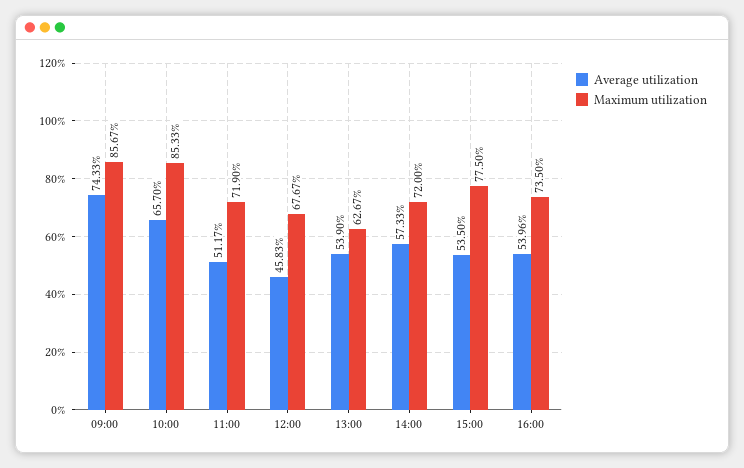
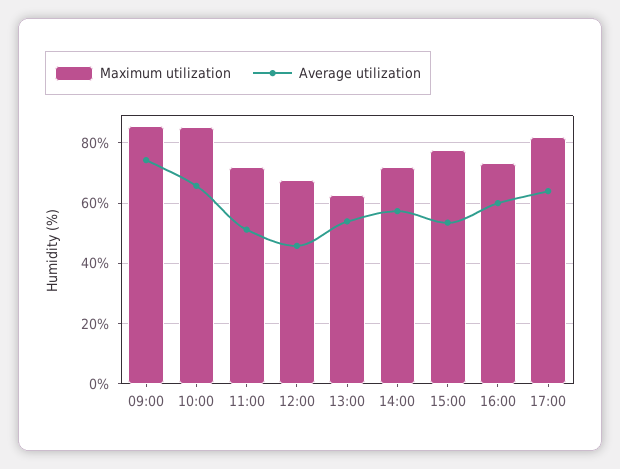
Average utilization, 16:00: 53.96 -> 60
Maximum utilization, 17:00: none -> 82
Average utilization, 17:00: none -> 64

